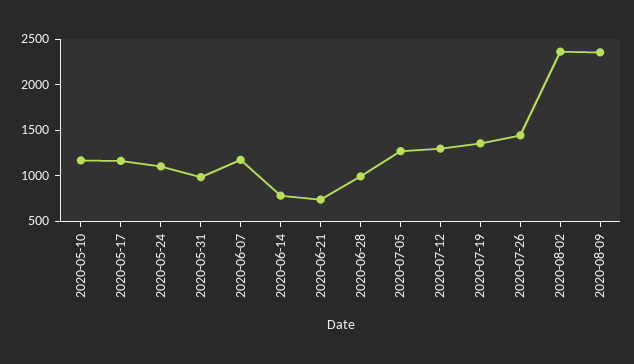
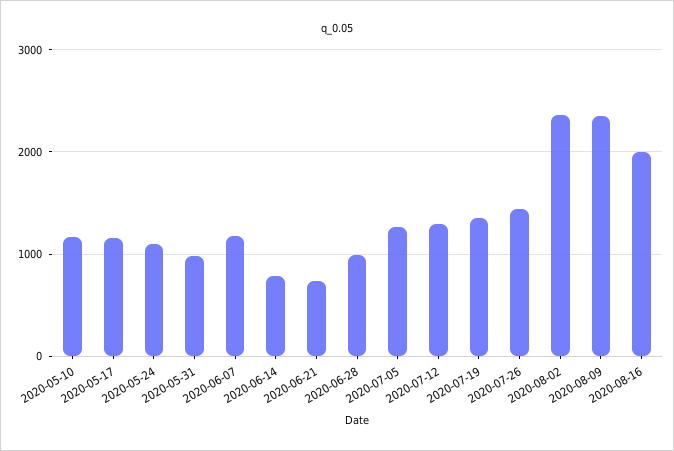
2020-08-16: none -> 2000

